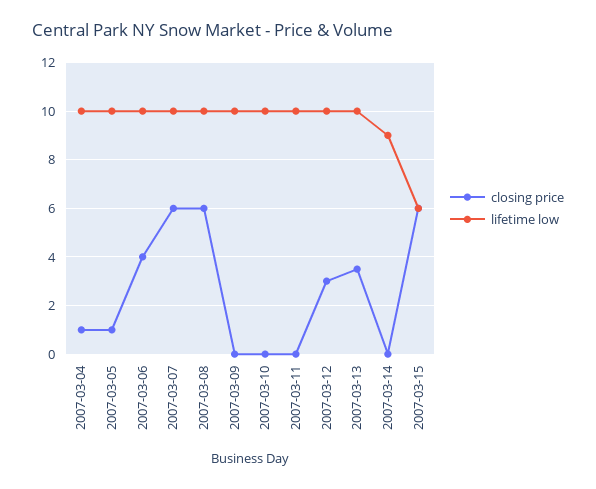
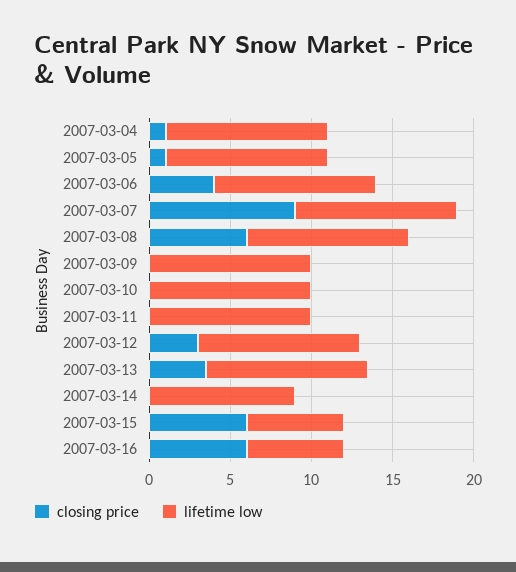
closing price, 2007-03-07: 6 -> 9
closing price, 2007-03-16: none -> 6
lifetime low, 2007-03-16: none -> 6

